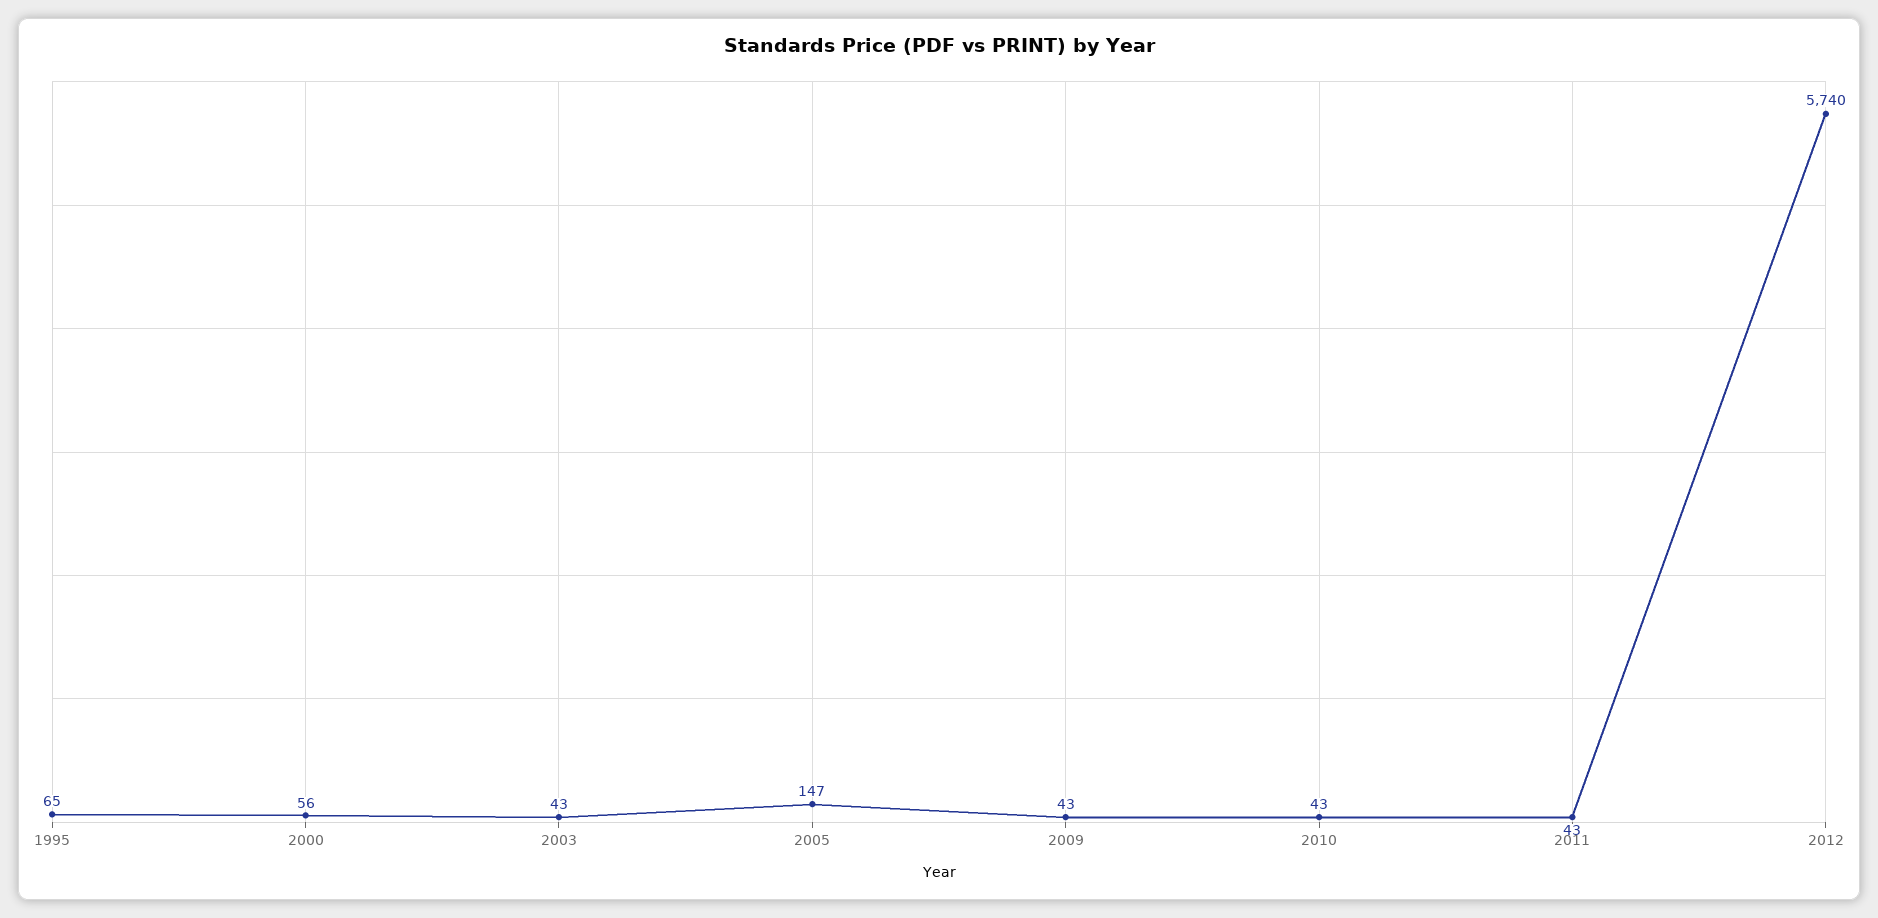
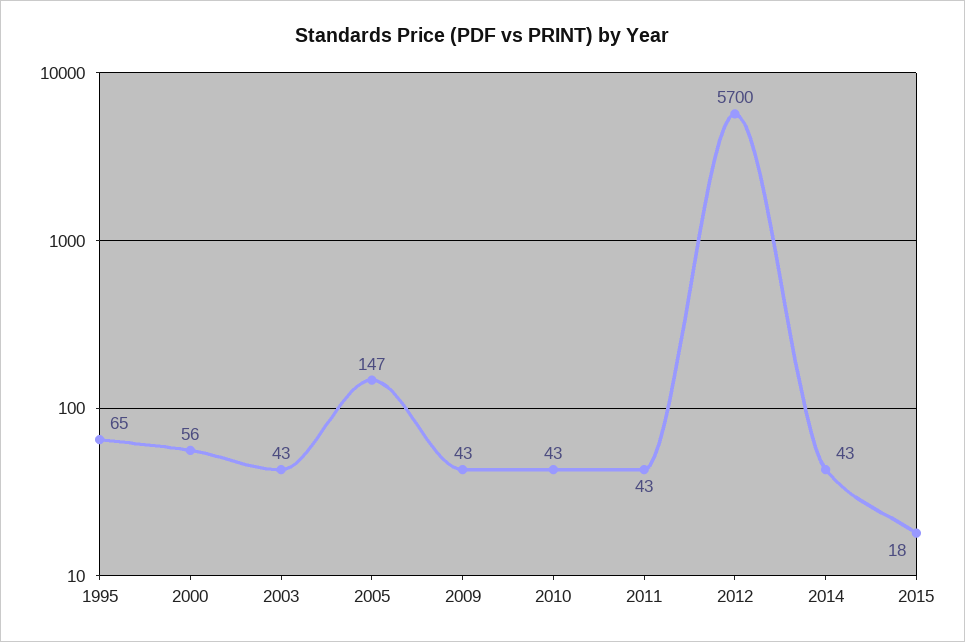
2012: 5740 -> 5700
2014: none -> 43
2015: none -> 18

